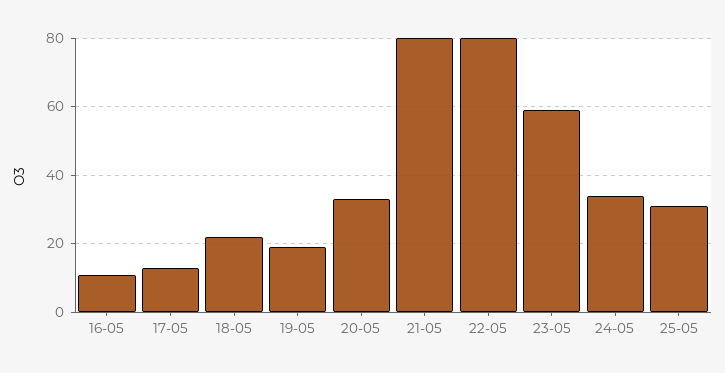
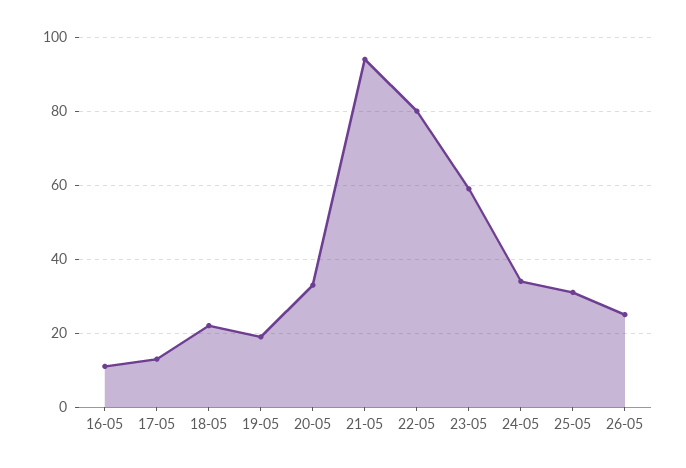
21-05: 80 -> 95
26-05: none -> 25

